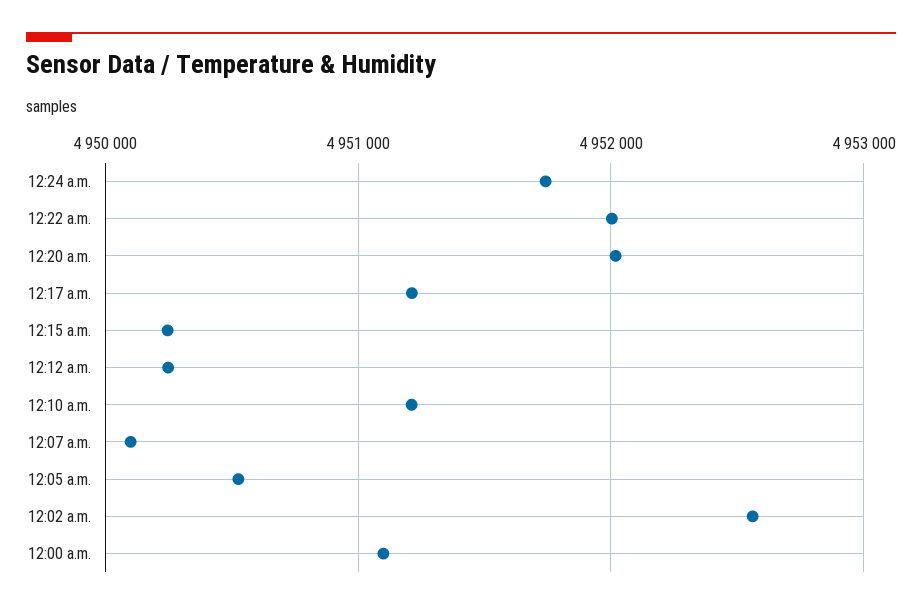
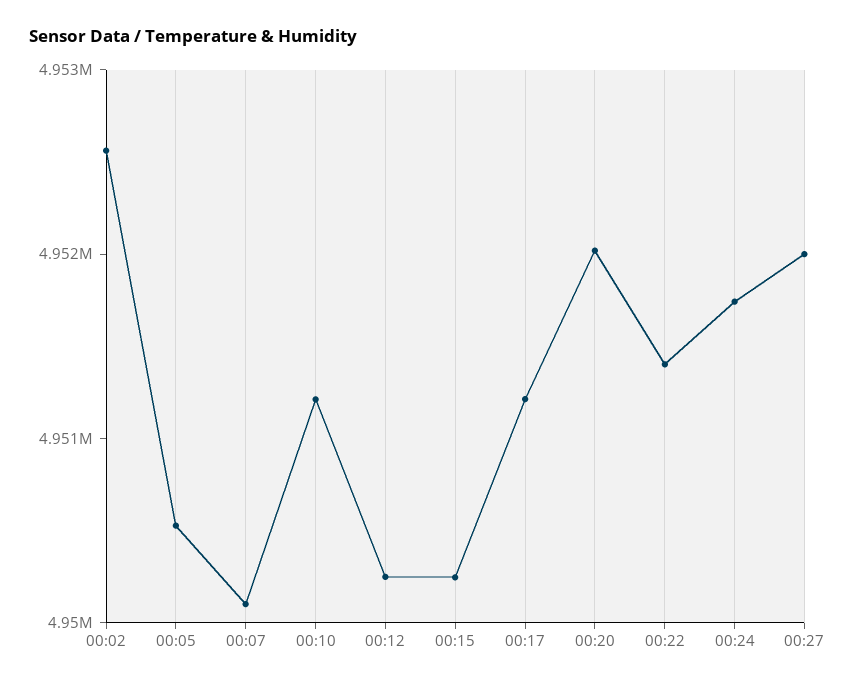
12:22 a.m.: 4952000 -> 4951400
12:00 a.m.: 4951100 -> none
00:27: none -> 4952000

